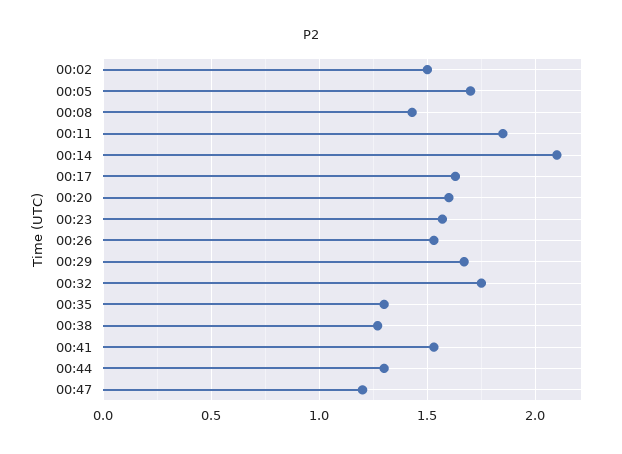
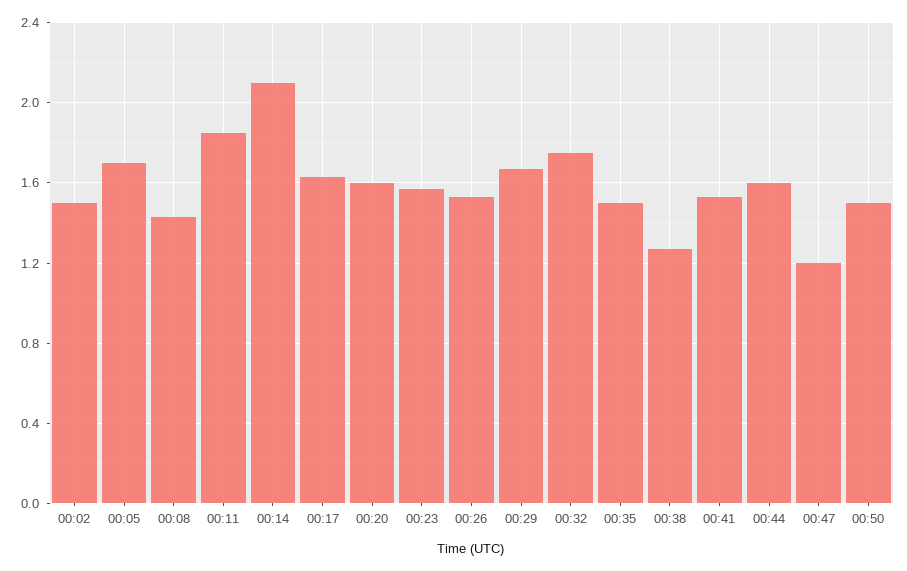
00:35: 1.3 -> 1.5
00:44: 1.3 -> 1.6
00:50: none -> 1.5

